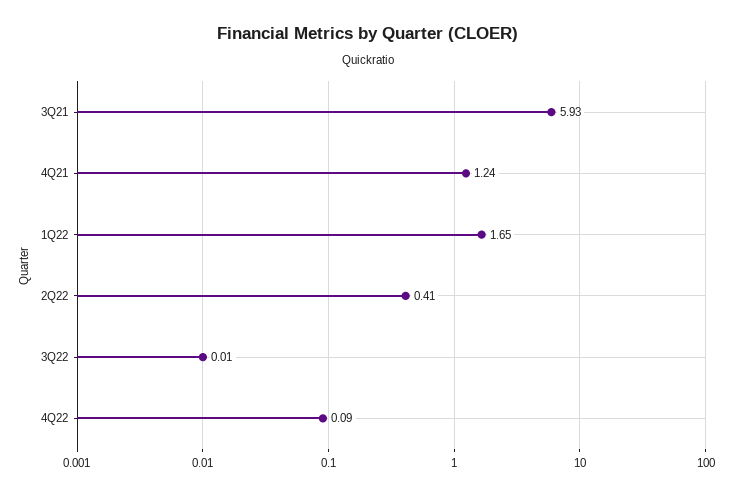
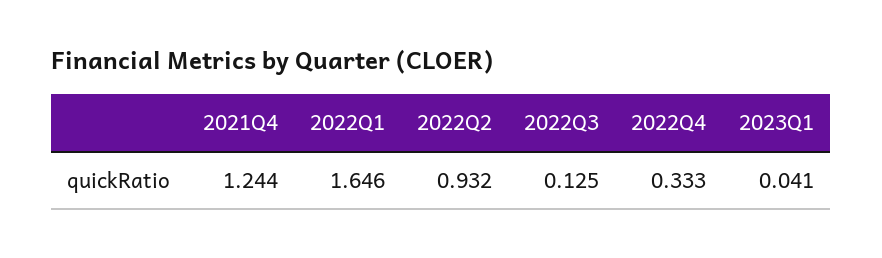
3Q21: 5.93 -> none
2Q22: 0.41 -> 0.932
3Q22: 0.01 -> 0.125
4Q22: 0.09 -> 0.333
2023Q1: none -> 0.041

